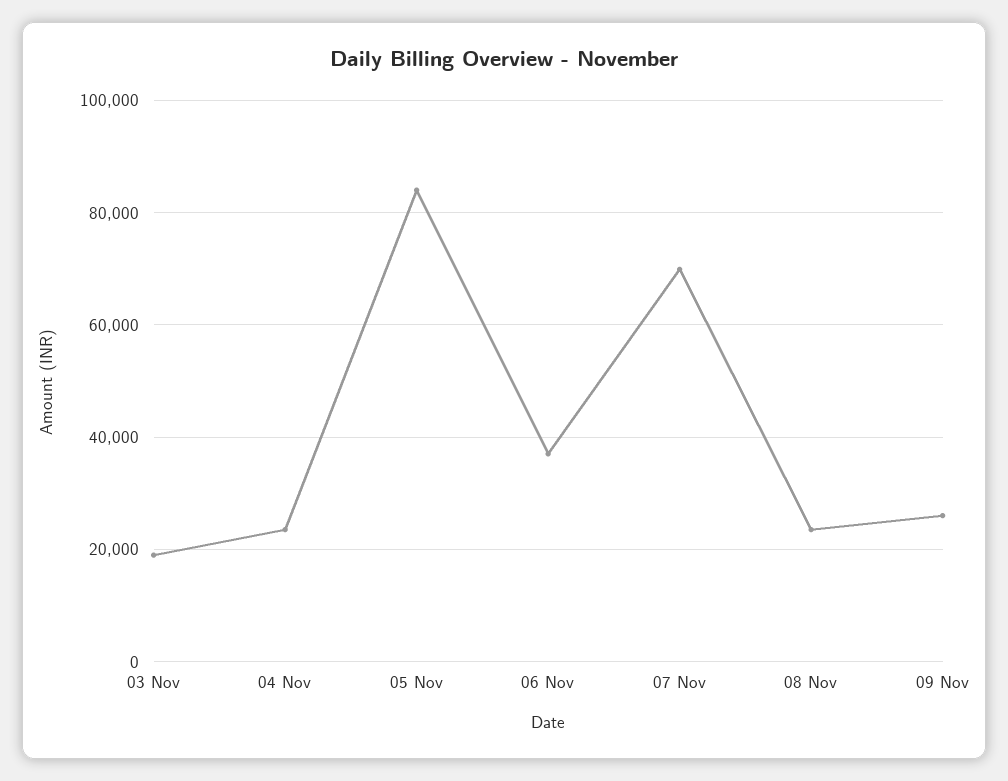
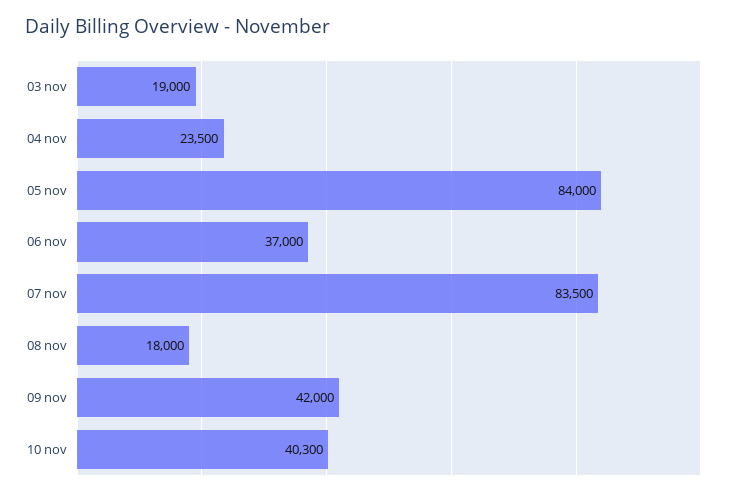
07 Nov: 70000 -> 83500
08 Nov: 24000 -> 18000
09 Nov: 26000 -> 42000
10 nov: none -> 40300

